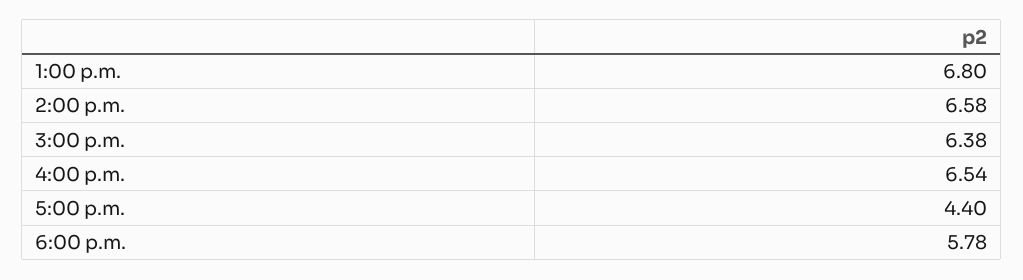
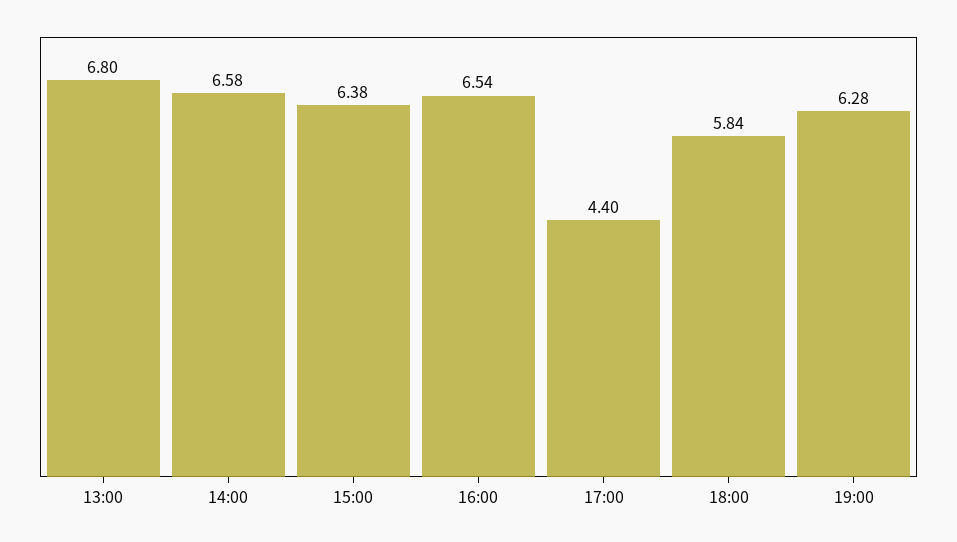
6:00 p.m.: 5.78 -> 5.84
19:00: none -> 6.28

